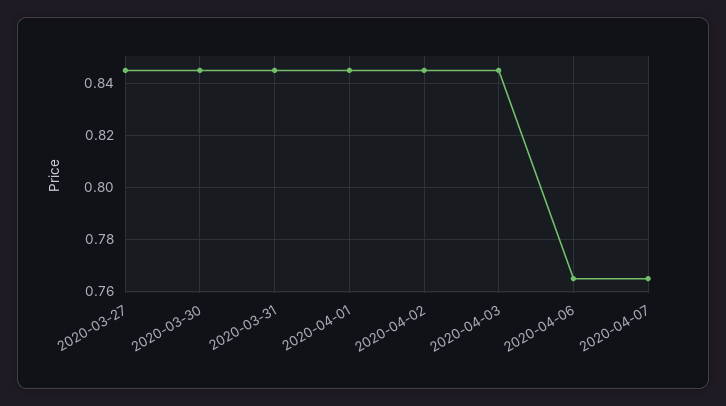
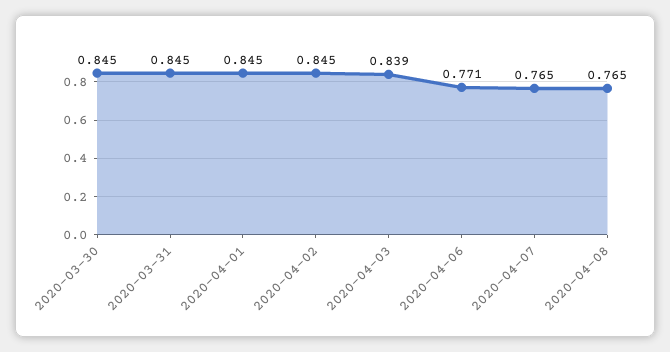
2020-03-27: 0.845 -> none
2020-04-03: 0.845 -> 0.839
2020-04-06: 0.765 -> 0.771
2020-04-08: none -> 0.765

